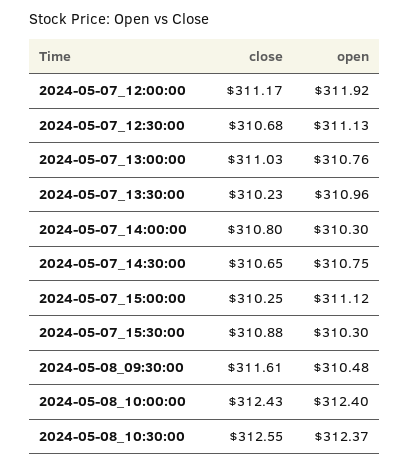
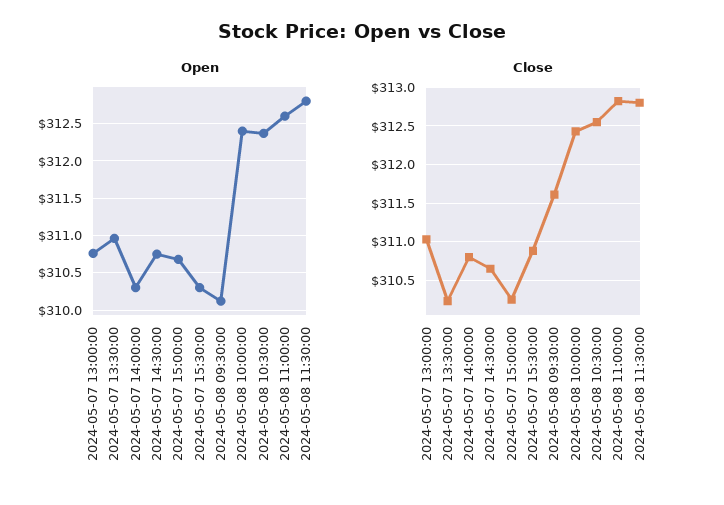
close, 2024-05-07_12:00:00: 311.17 -> none
open, 2024-05-07_12:00:00: 311.92 -> none
close, 2024-05-07_12:30:00: 310.68 -> none
open, 2024-05-07_12:30:00: 311.13 -> none
open, 2024-05-07_15:00:00: 311.12 -> 310.7
open, 2024-05-08_09:30:00: 310.48 -> 310.1
open, 2024-05-08 11:00:00: none -> 312.6
open, 2024-05-08 11:30:00: none -> 312.8
close, 2024-05-08 11:00:00: none -> 312.8
close, 2024-05-08 11:30:00: none -> 312.8

